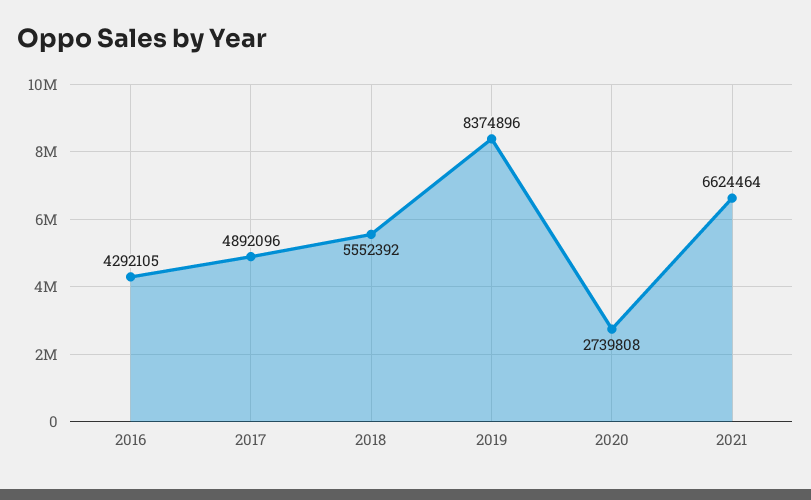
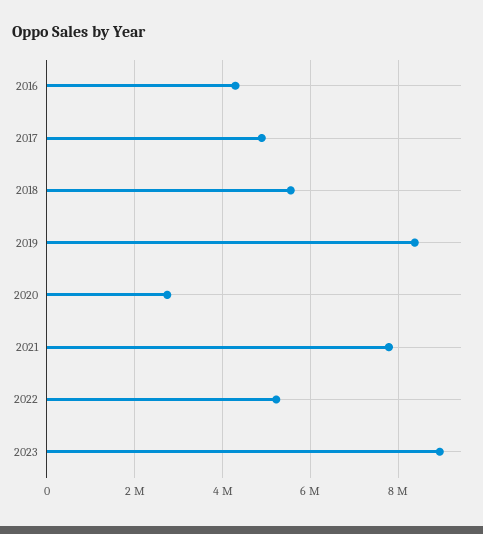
2021: 6624464 -> 7800000
2022: none -> 5200000
2023: none -> 9000000

